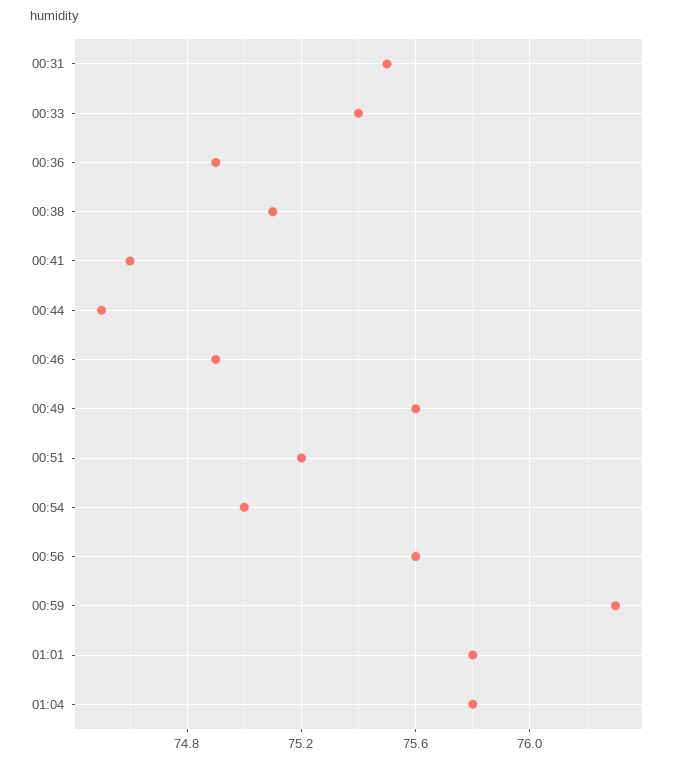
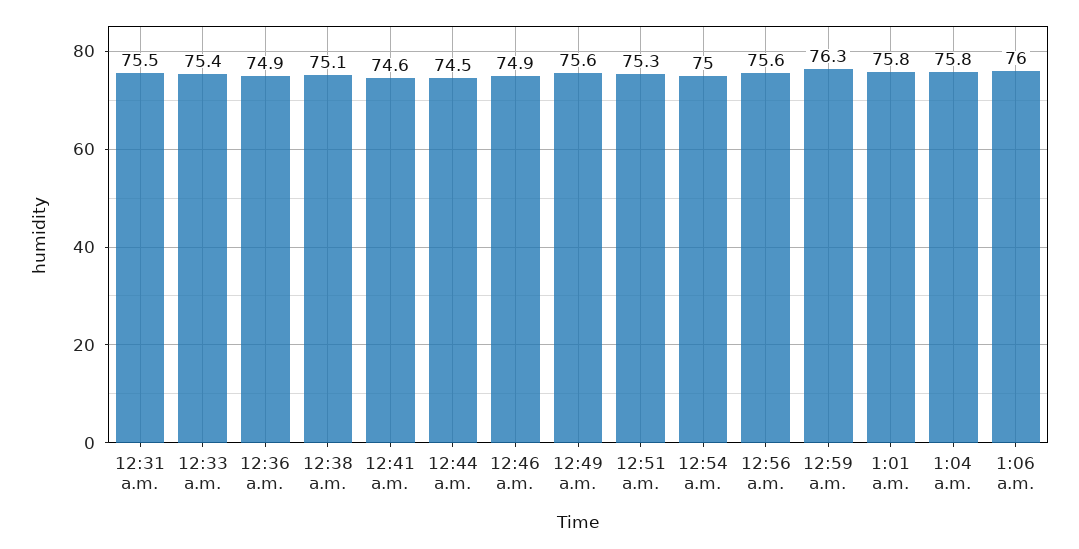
00:51: 75.2 -> 75.3
1:06 a.m.: none -> 76

